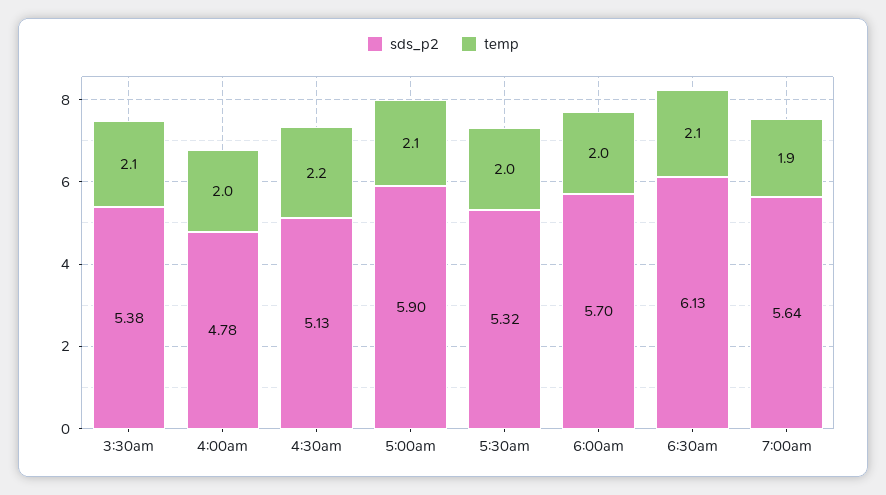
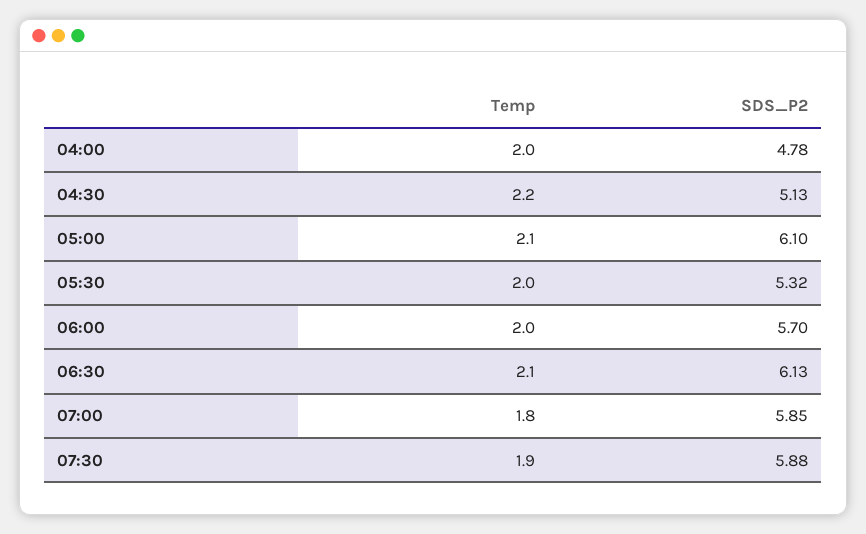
sds_p2, 3:30am: 5.38 -> none
temp, 3:30am: 2.1 -> none
sds_p2, 5:00am: 5.9 -> 6.1
sds_p2, 7:00am: 5.64 -> 5.85
temp, 7:00am: 1.9 -> 1.8
temp, 07:30: none -> 1.9
sds_p2, 07:30: none -> 5.88

